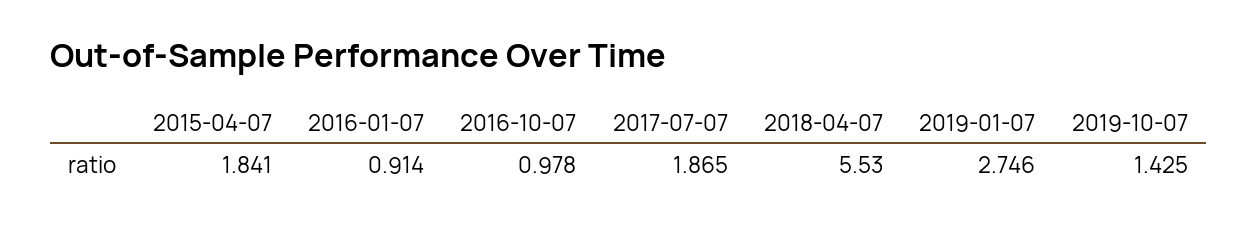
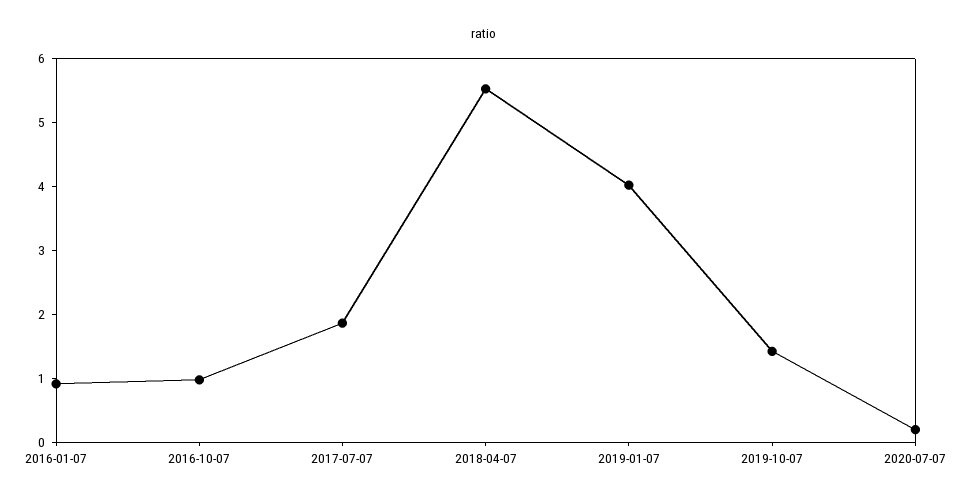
2015-04-07: 1.841 -> none
2019-01-07: 2.746 -> 4
2020-07-07: none -> 0.2

